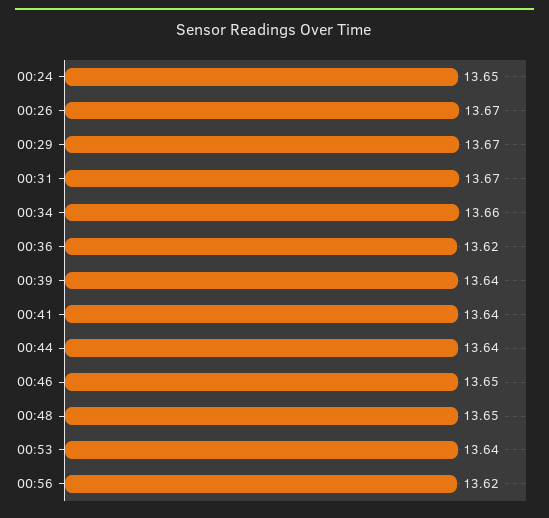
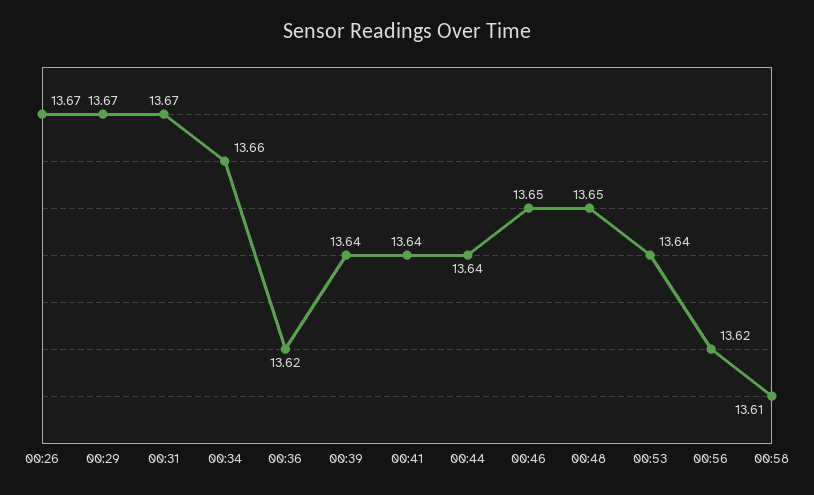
00:24: 13.65 -> none
00:58: none -> 13.61

